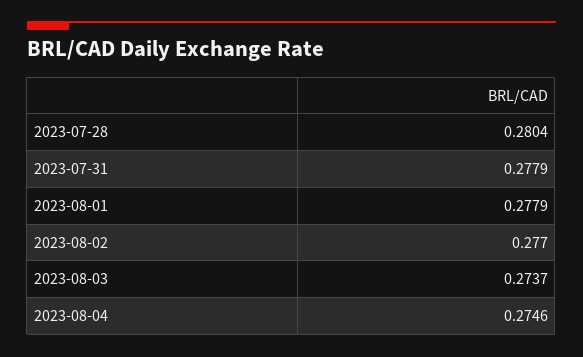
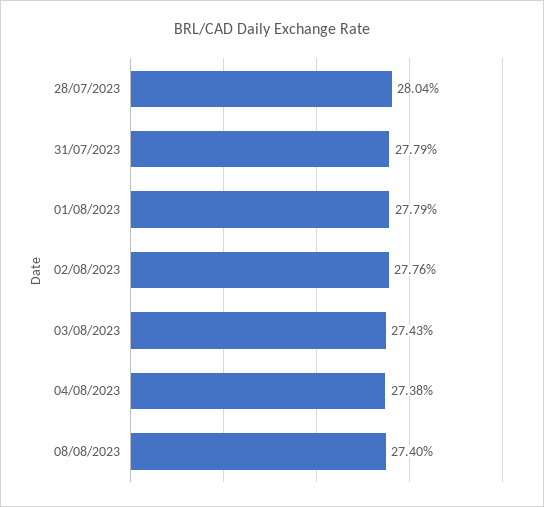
2023-08-02: 0.277 -> 0.2776
2023-08-03: 0.2737 -> 0.2743
2023-08-04: 0.2746 -> 0.2738
08/08/2023: none -> 0.274

